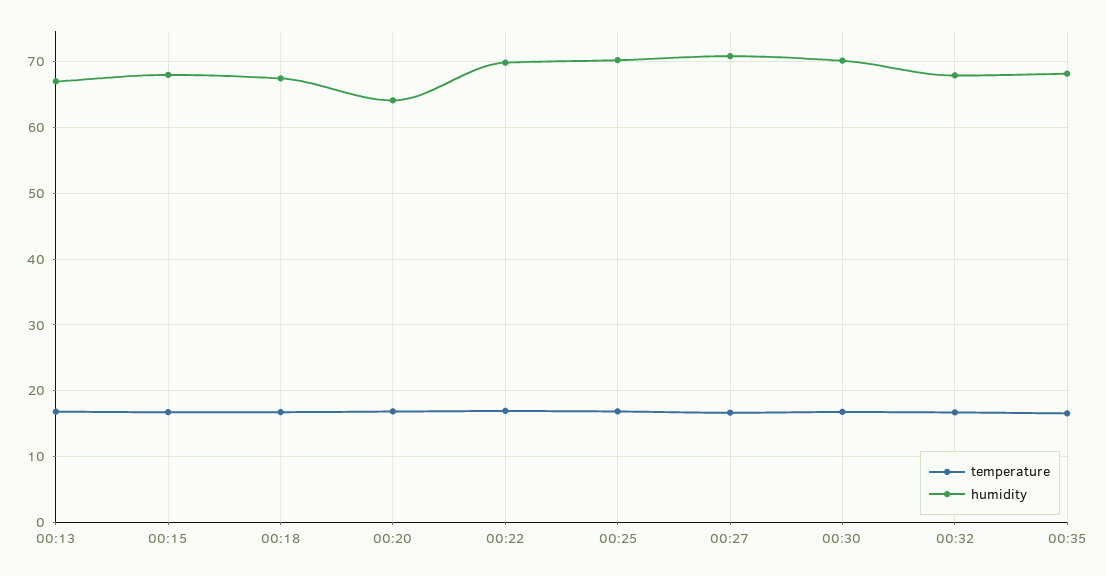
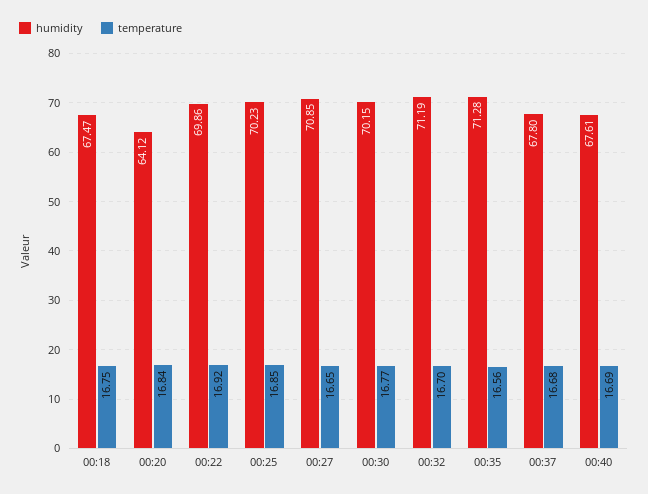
temperature, 00:13: 17 -> none
humidity, 00:13: 67 -> none
temperature, 00:15: 17 -> none
humidity, 00:15: 68 -> none
humidity, 00:32: 68 -> 71.19
humidity, 00:35: 68 -> 71.28
humidity, 00:37: none -> 67.8
temperature, 00:37: none -> 16.68
humidity, 00:40: none -> 67.61
temperature, 00:40: none -> 16.69

